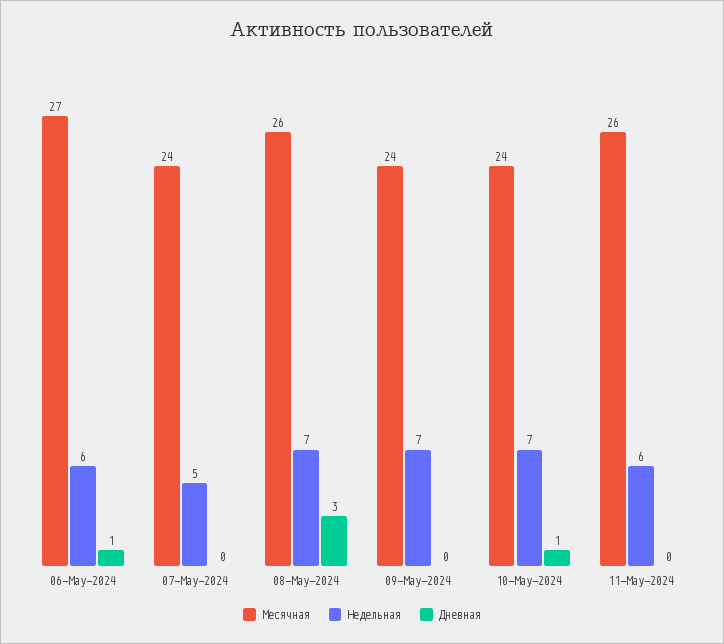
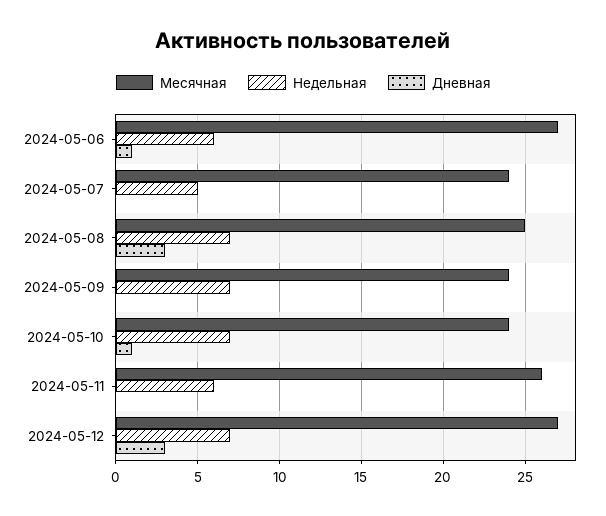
Месячная, 08-May-2024: 26 -> 25
Месячная, 2024-05-12: none -> 27
Недельная, 2024-05-12: none -> 7
Дневная, 2024-05-12: none -> 3

